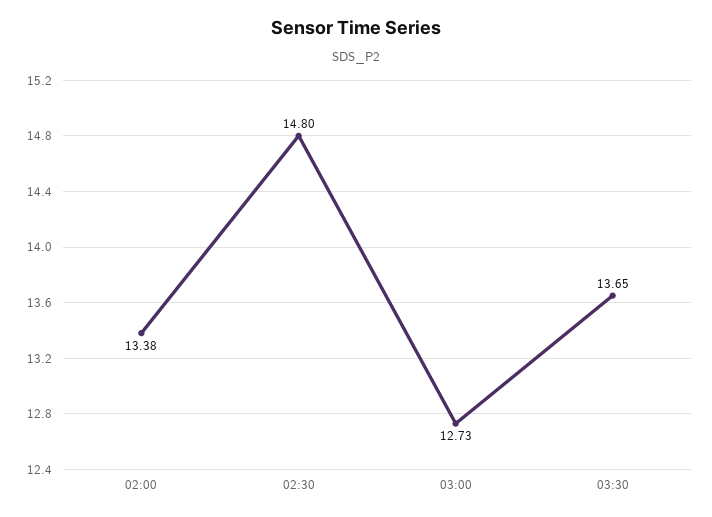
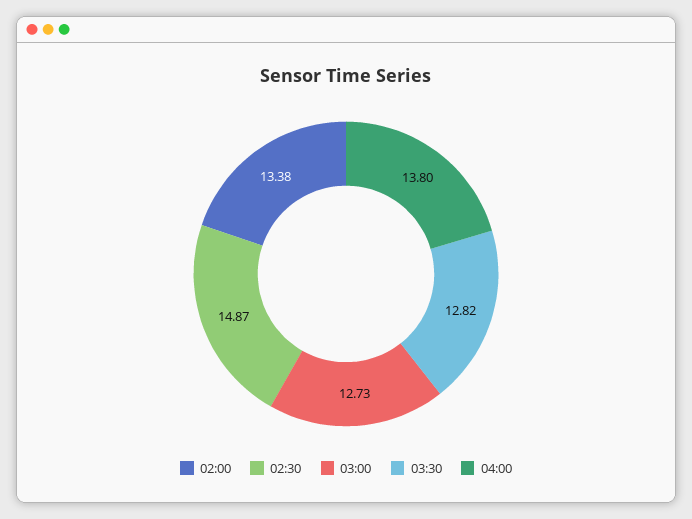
02:30: 14.8 -> 14.87
03:30: 13.65 -> 12.82
04:00: none -> 13.8

